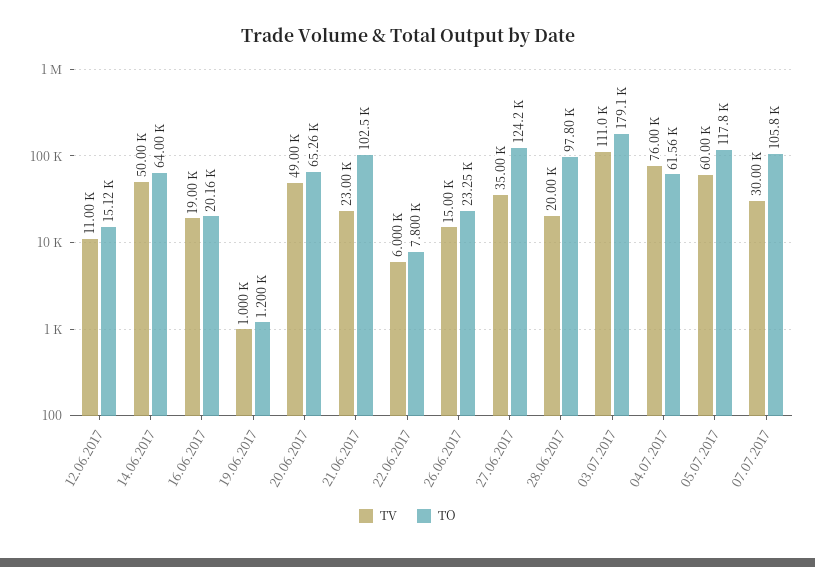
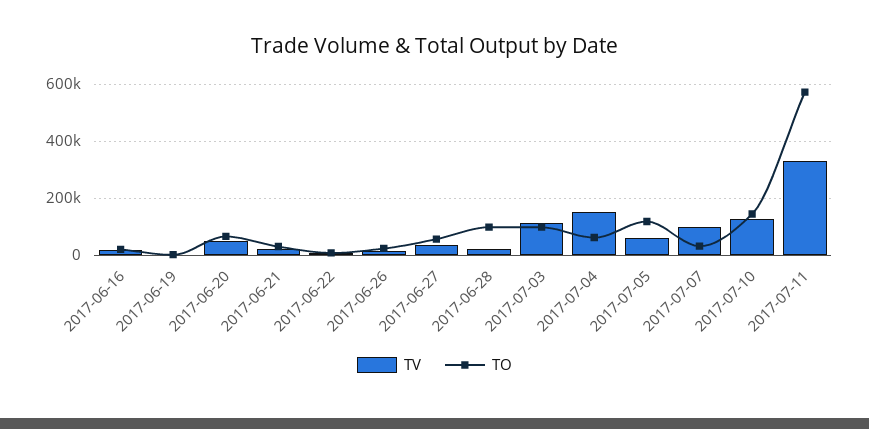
TV, 12.06.2017: 11000 -> none
TO, 12.06.2017: 15120 -> none
TV, 14.06.2017: 50000 -> none
TO, 14.06.2017: 64000 -> none
TO, 21.06.2017: 102500 -> 25000
TO, 27.06.2017: 124200 -> 50000
TO, 03.07.2017: 179100 -> 100000
TV, 04.07.2017: 76000 -> 150000
TV, 07.07.2017: 30000 -> 100000
TO, 07.07.2017: 105800 -> 25000
TV, 2017-07-10: none -> 125000
TO, 2017-07-10: none -> 150000
TV, 2017-07-11: none -> 325000
TO, 2017-07-11: none -> 575000

